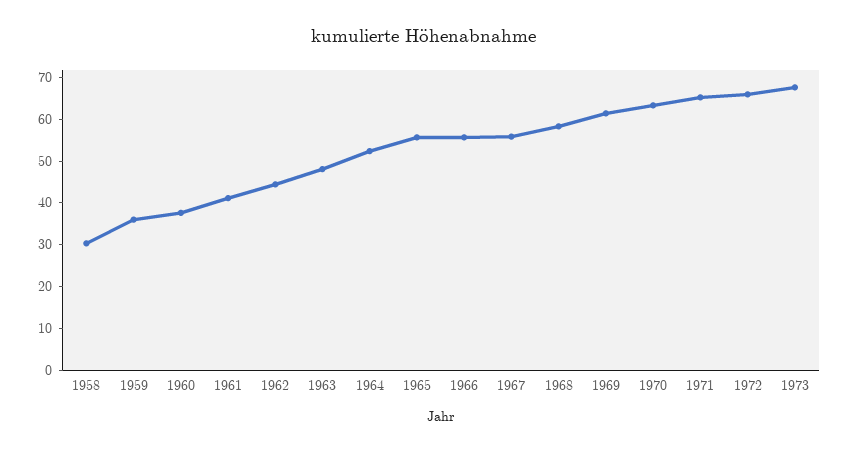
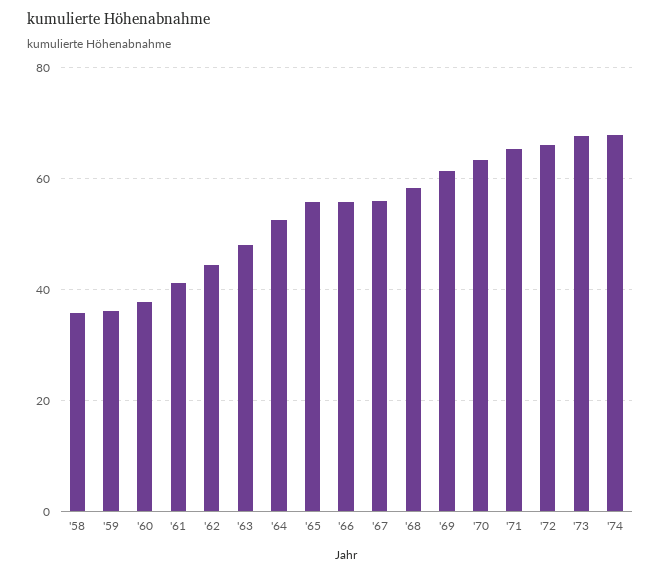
1958: 30 -> 36
'74: none -> 68

